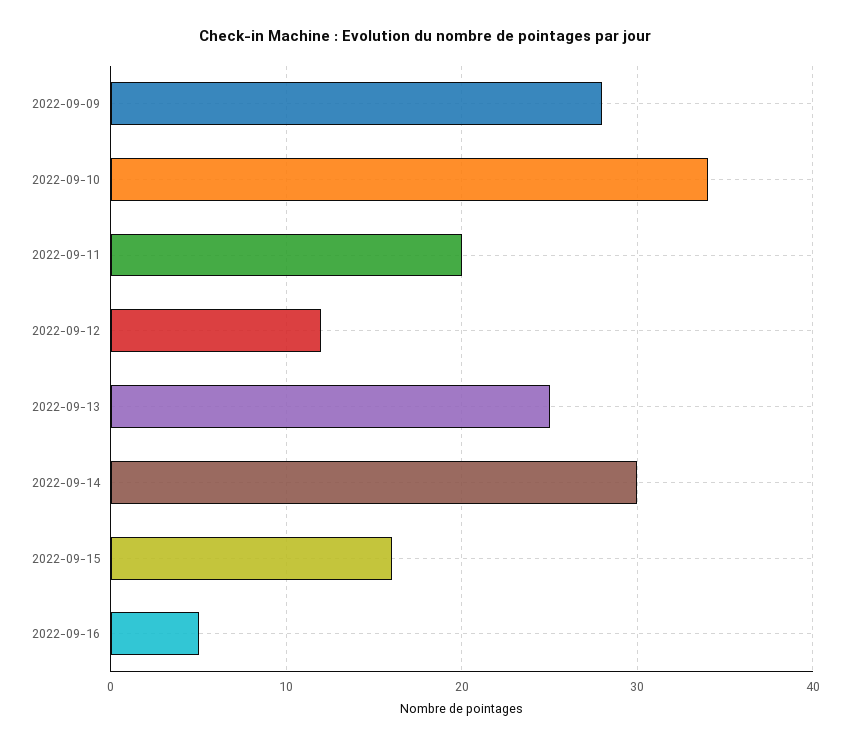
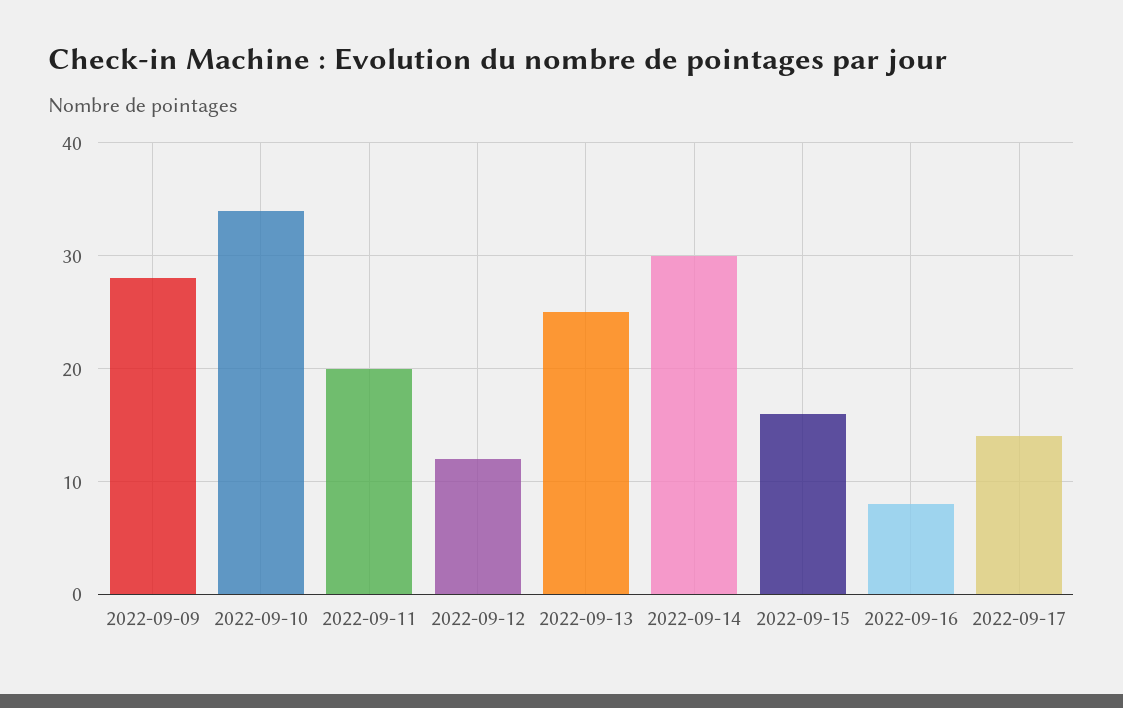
2022-09-16: 5 -> 8
2022-09-17: none -> 14

